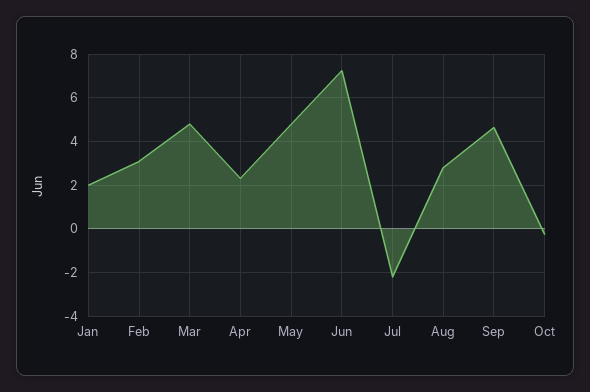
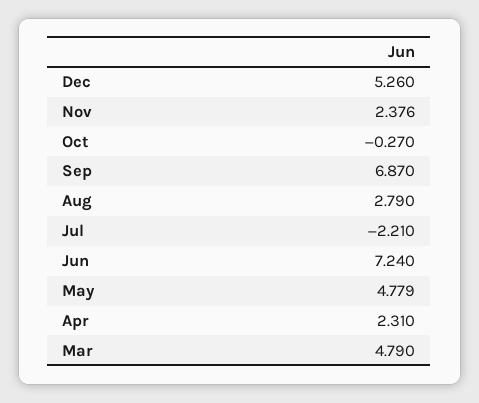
Jan: 2 -> none
Feb: 3 -> none
Sep: 4.5 -> 6.87
Dec: none -> 5.26
Nov: none -> 2.376

